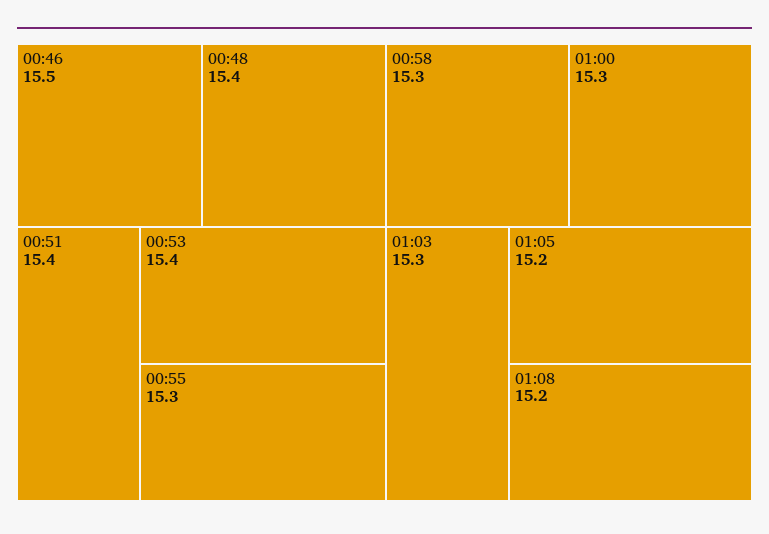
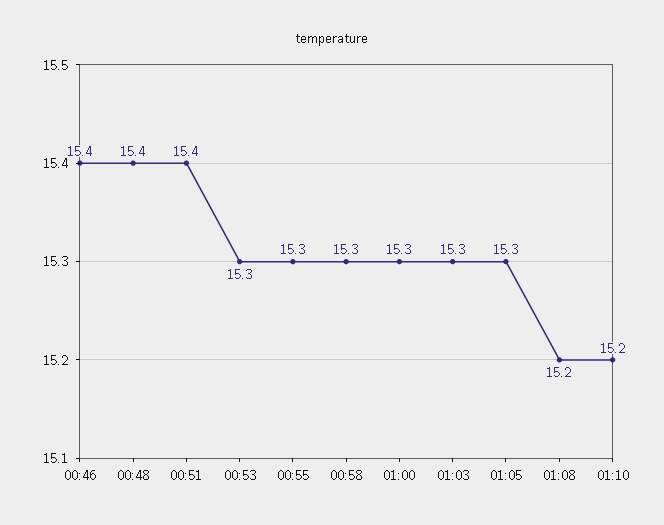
00:46: 15.5 -> 15.4
00:53: 15.4 -> 15.3
01:05: 15.2 -> 15.3
01:10: none -> 15.2

